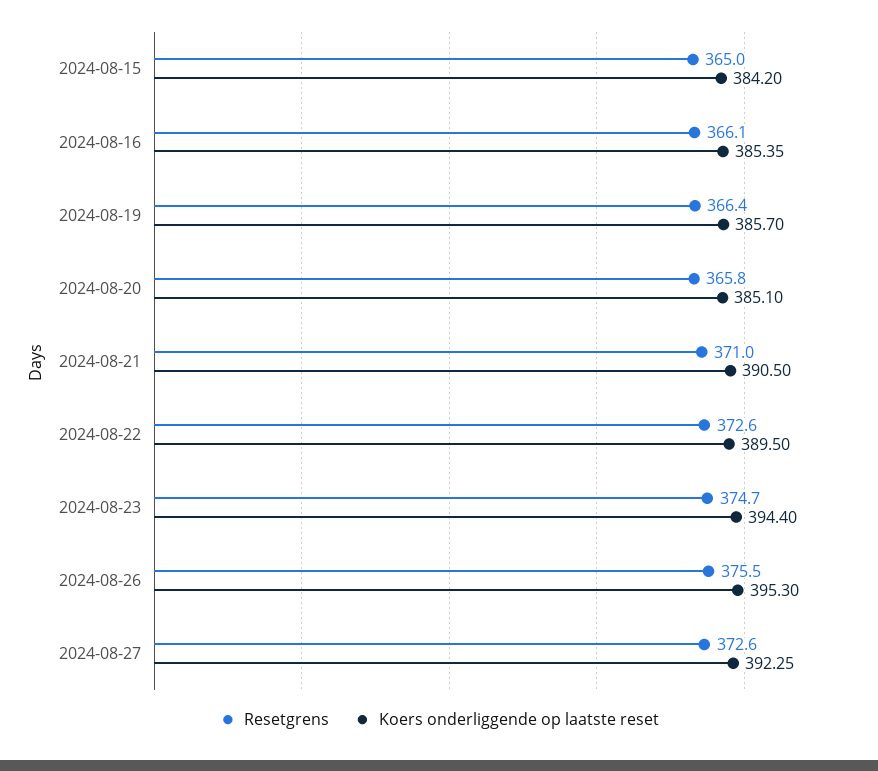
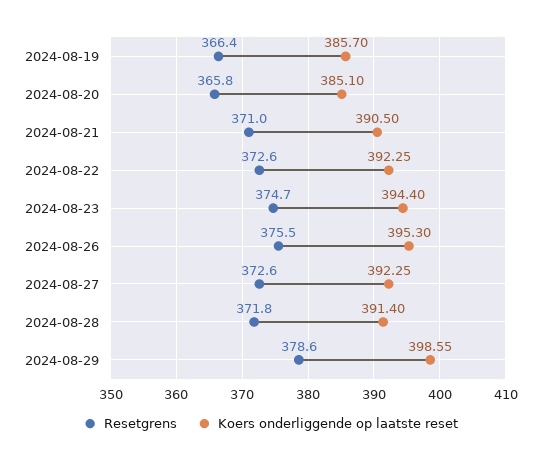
Resetgrens, 2024-08-15: 365 -> none
Koers onderliggende op laatste reset, 2024-08-15: 384.2 -> none
Resetgrens, 2024-08-16: 366.1 -> none
Koers onderliggende op laatste reset, 2024-08-16: 385.35 -> none
Koers onderliggende op laatste reset, 2024-08-22: 389.5 -> 392.25
Resetgrens, 2024-08-28: none -> 371.8
Koers onderliggende op laatste reset, 2024-08-28: none -> 391.4
Resetgrens, 2024-08-29: none -> 378.6
Koers onderliggende op laatste reset, 2024-08-29: none -> 398.55

